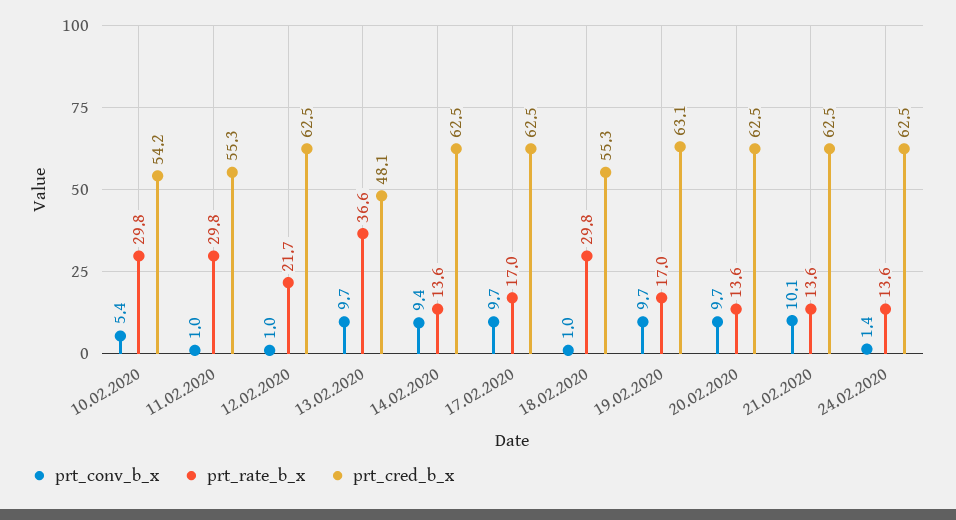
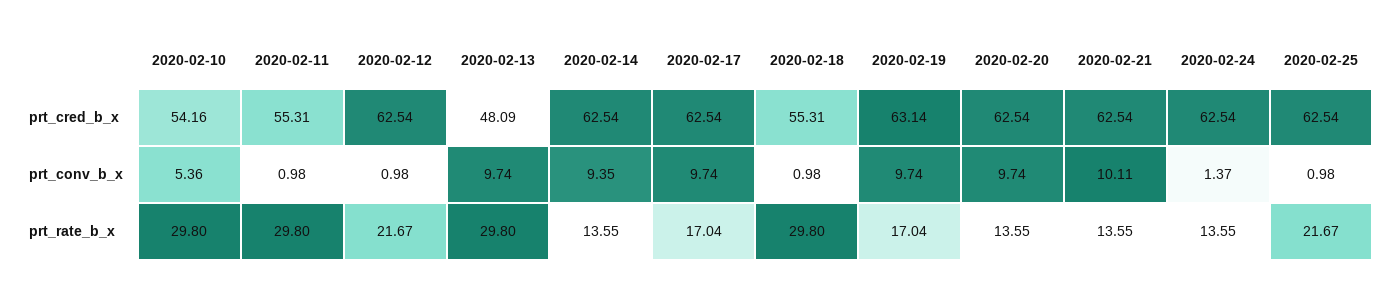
prt_rate_b_x, 13.02.2020: 36.6 -> 29.8
prt_cred_b_x, 2020-02-25: none -> 62.54
prt_conv_b_x, 2020-02-25: none -> 0.98
prt_rate_b_x, 2020-02-25: none -> 21.67

